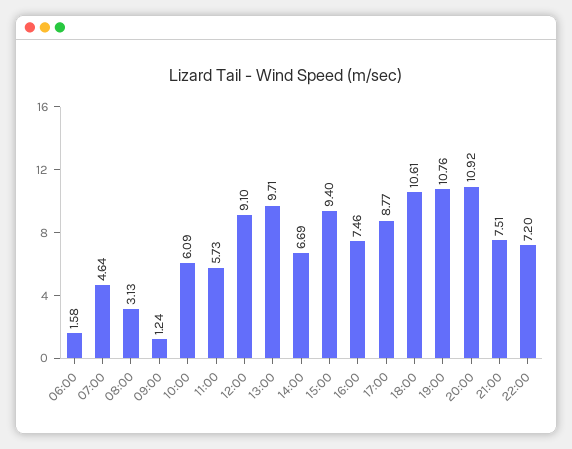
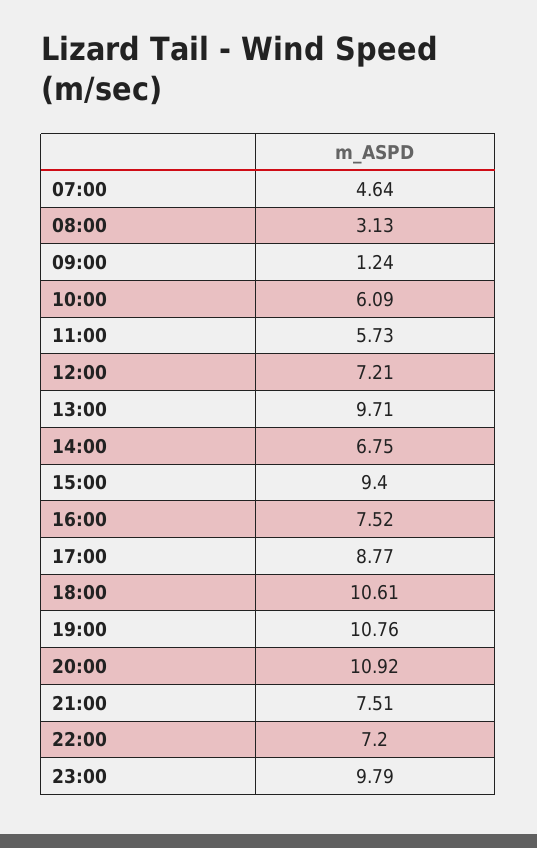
06:00: 1.58 -> none
12:00: 9.1 -> 7.21
14:00: 6.69 -> 6.75
16:00: 7.46 -> 7.52
23:00: none -> 9.79

